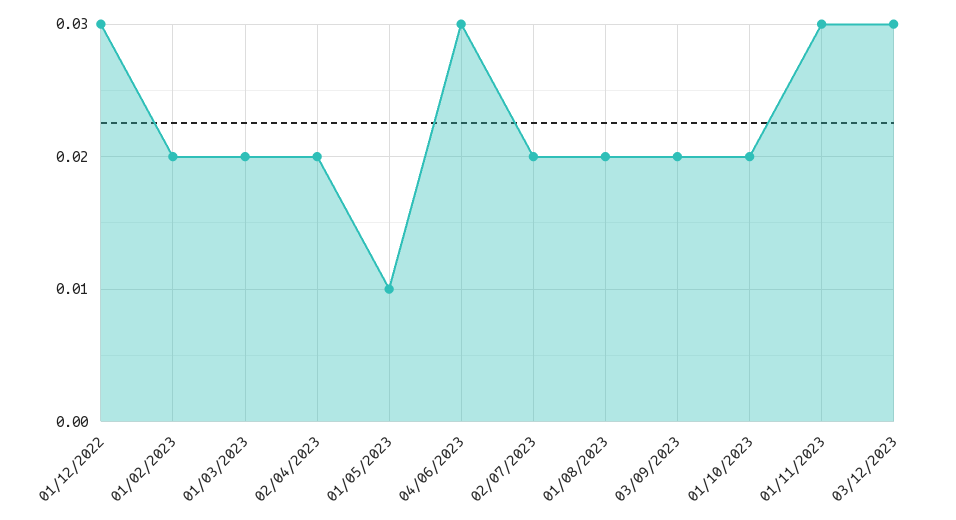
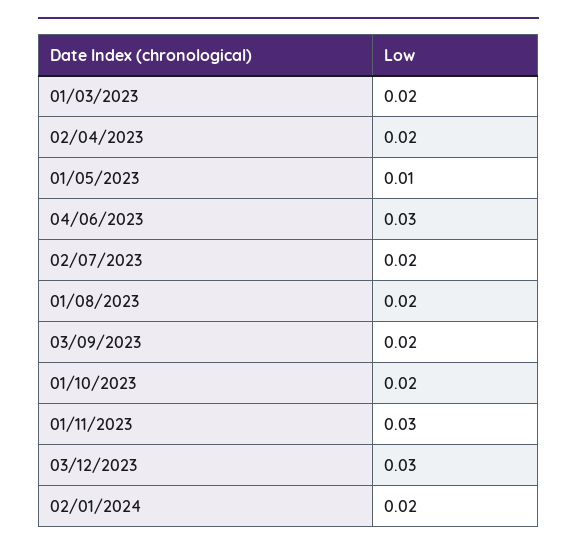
01/12/2022: 0.03 -> none
01/02/2023: 0.02 -> none
02/01/2024: none -> 0.02

